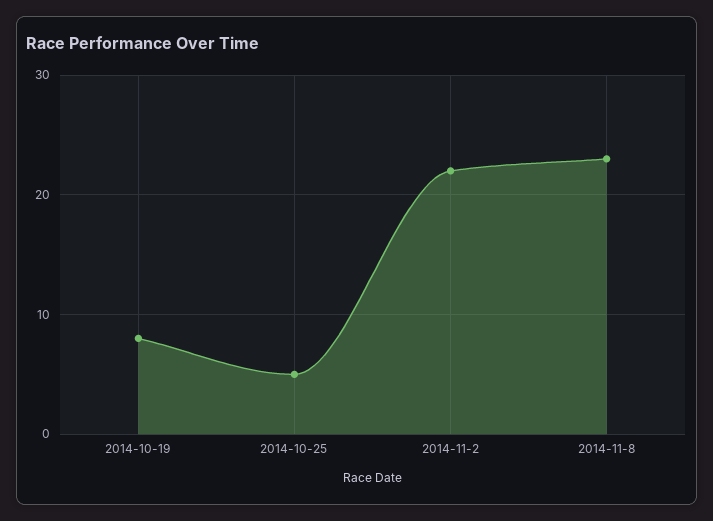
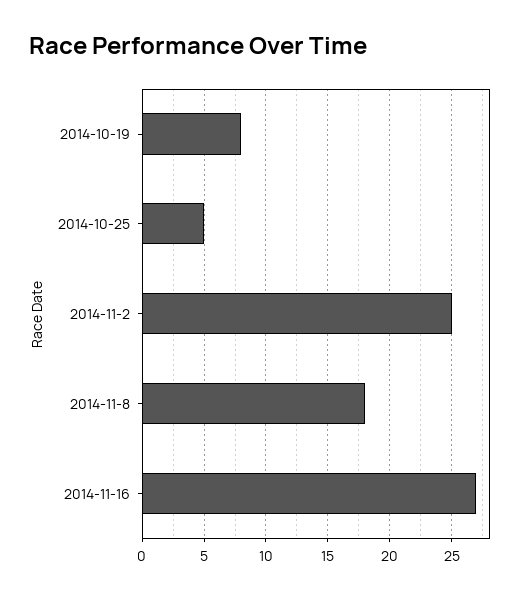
2014-11-2: 22 -> 25
2014-11-8: 23 -> 18
2014-11-16: none -> 27

